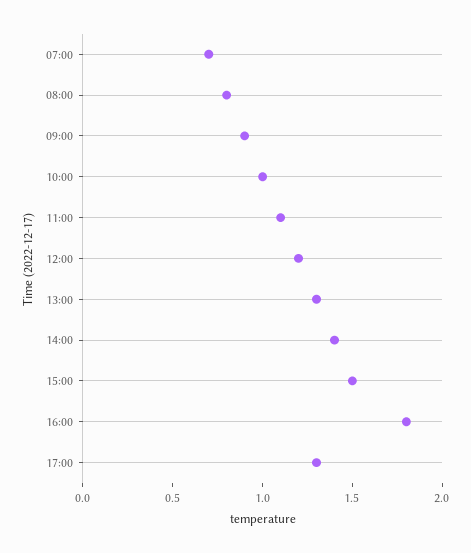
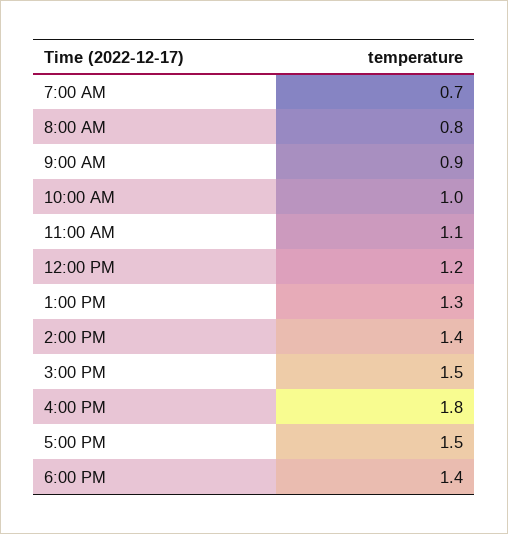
17:00: 1.3 -> 1.5
6:00 PM: none -> 1.4

